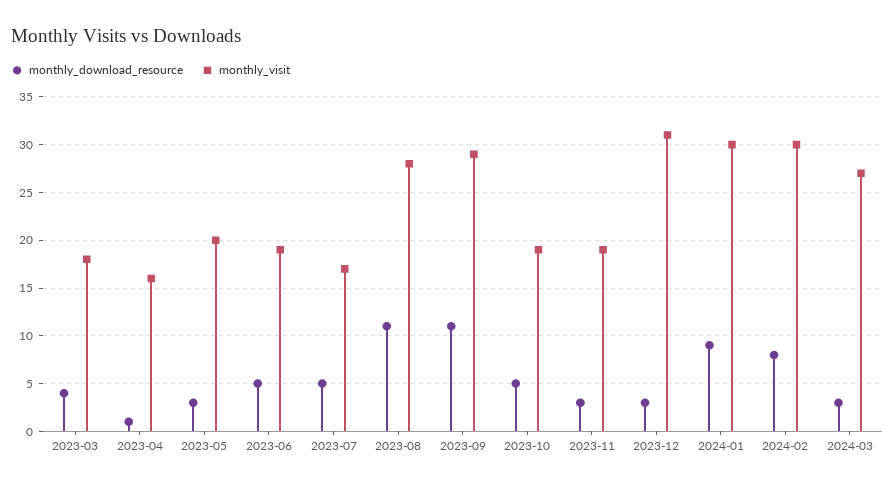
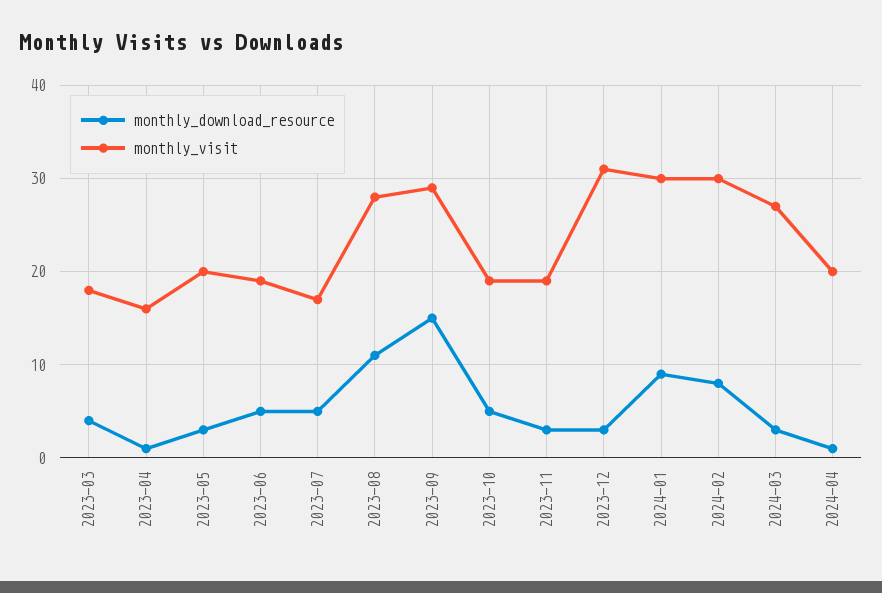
monthly_download_resource, 2023-09: 11 -> 15
monthly_download_resource, 2024-04: none -> 1
monthly_visit, 2024-04: none -> 20

